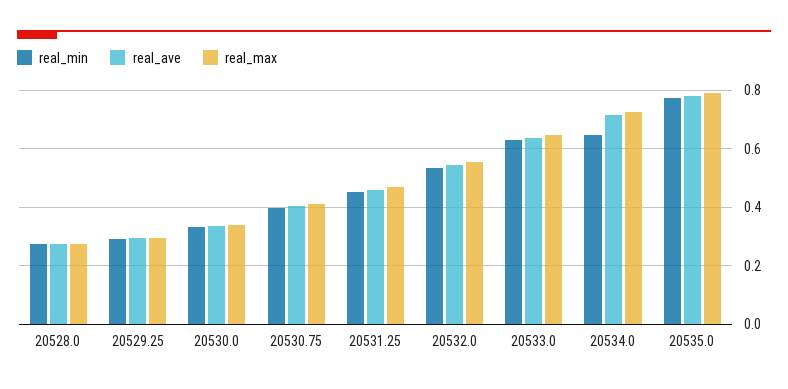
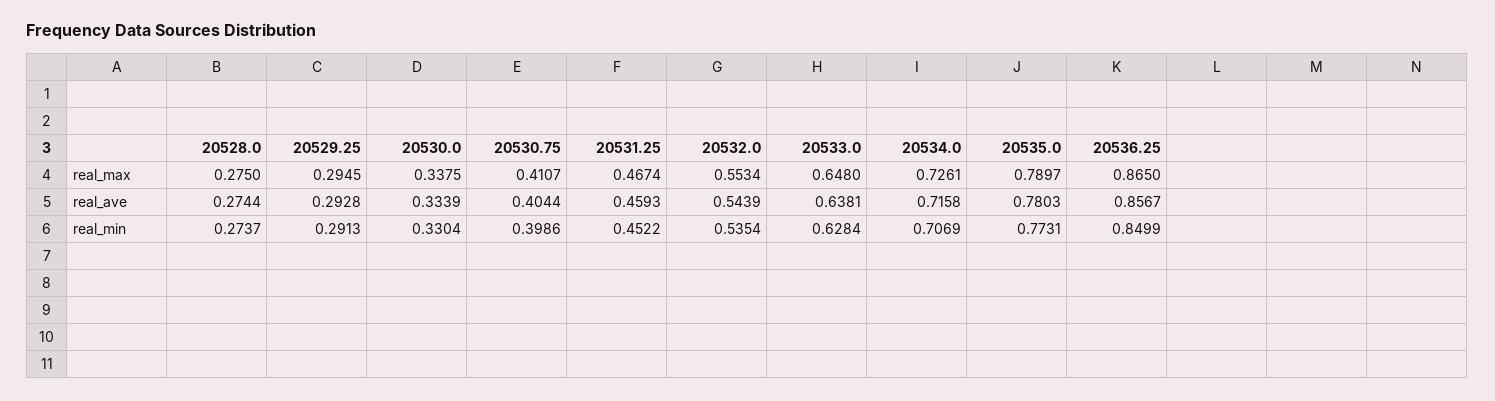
real_min, 20534.0: 0.65 -> 0.7069
real_max, 20536.25: none -> 0.865
real_ave, 20536.25: none -> 0.8567
real_min, 20536.25: none -> 0.8499

